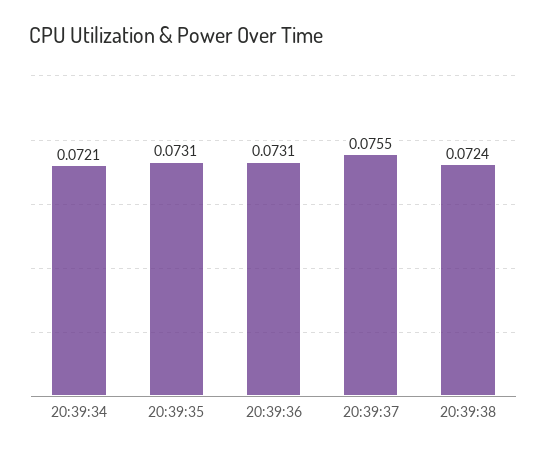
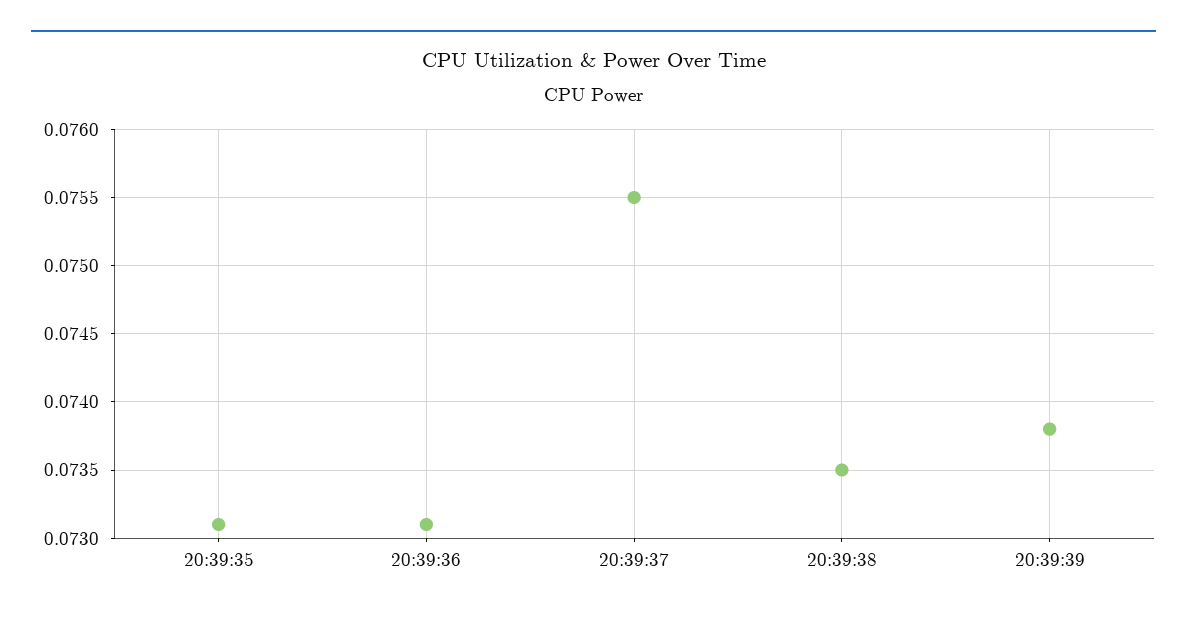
20:39:34: 0.0721 -> none
20:39:38: 0.0724 -> 0.0735
20:39:39: none -> 0.0738

